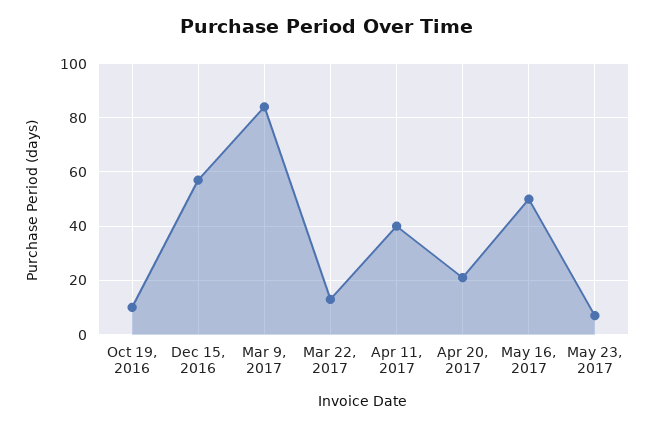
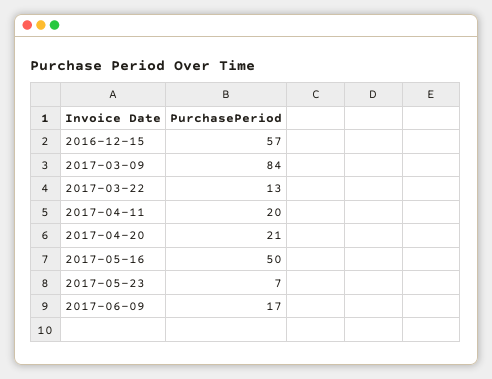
Oct 19, 2016: 10 -> none
Apr 11, 2017: 40 -> 20
2017-06-09: none -> 17

